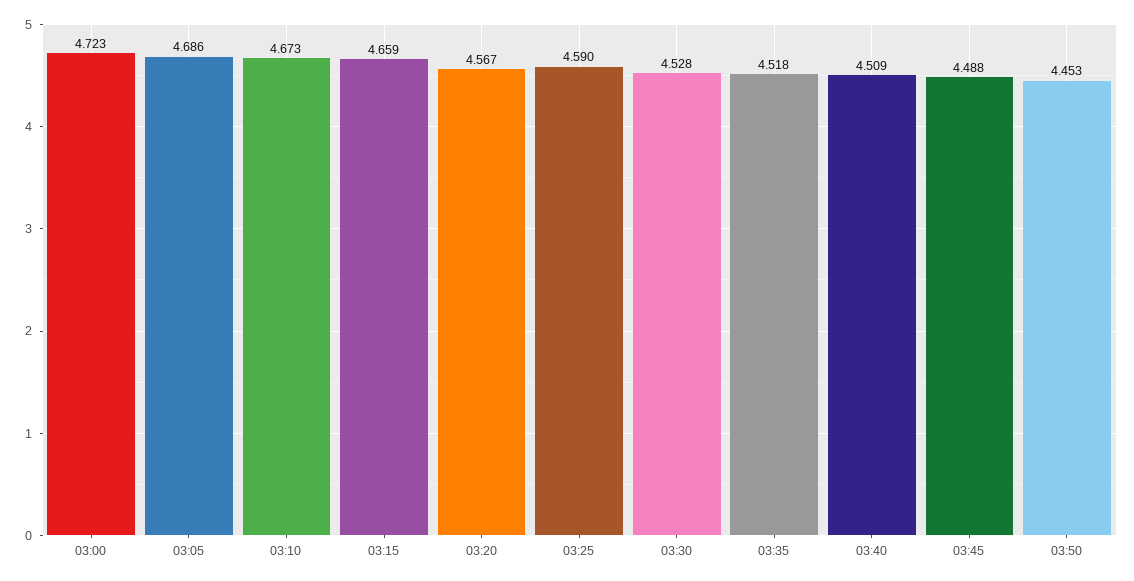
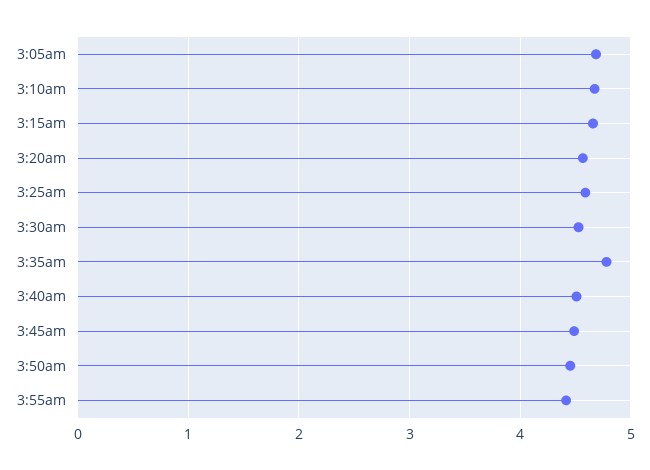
03:00: 4.723 -> none
03:35: 4.518 -> 4.8
3:55am: none -> 4.4

